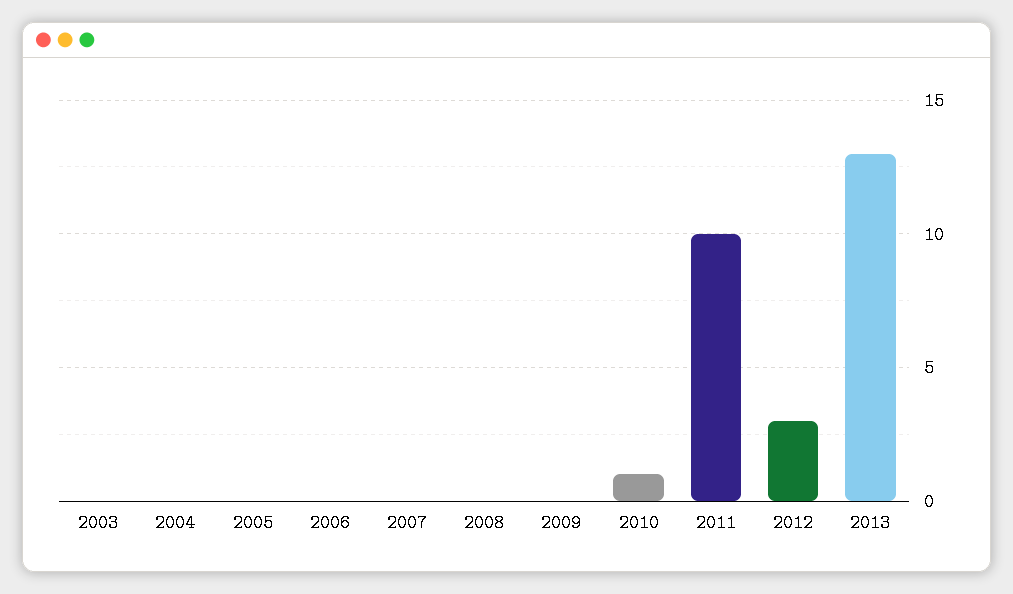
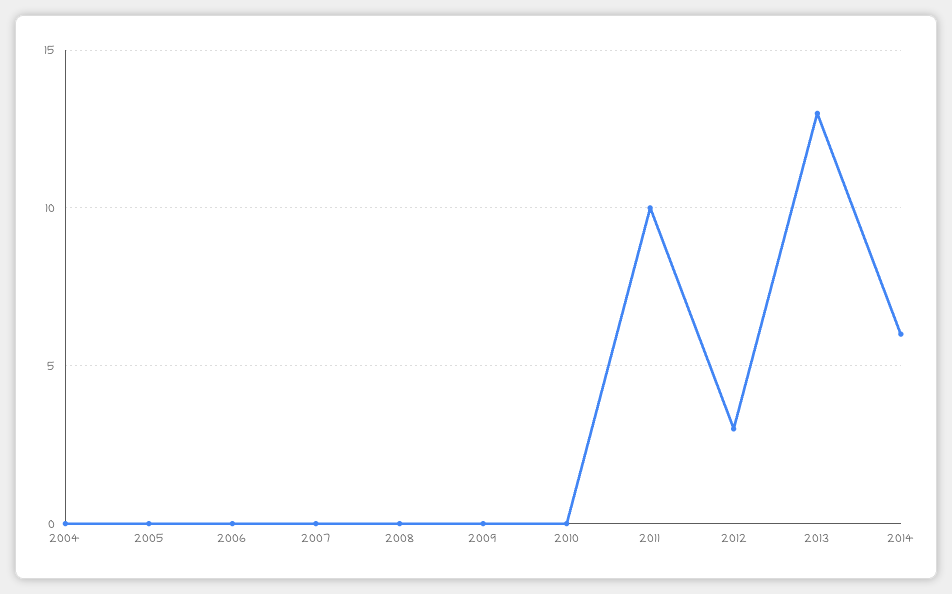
2003: 0 -> none
2010: 1 -> 0
2014: none -> 6

